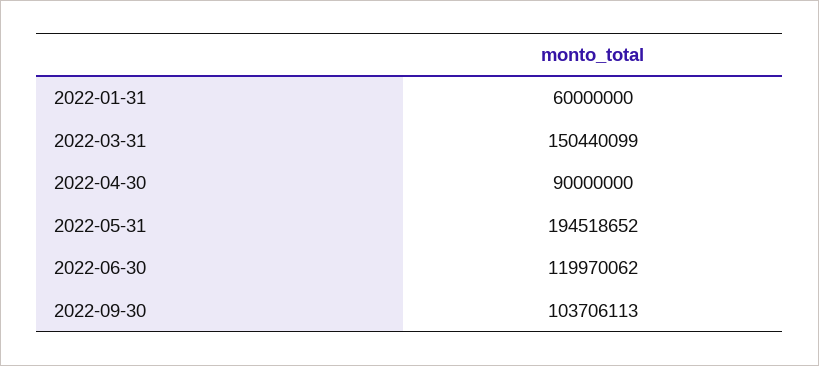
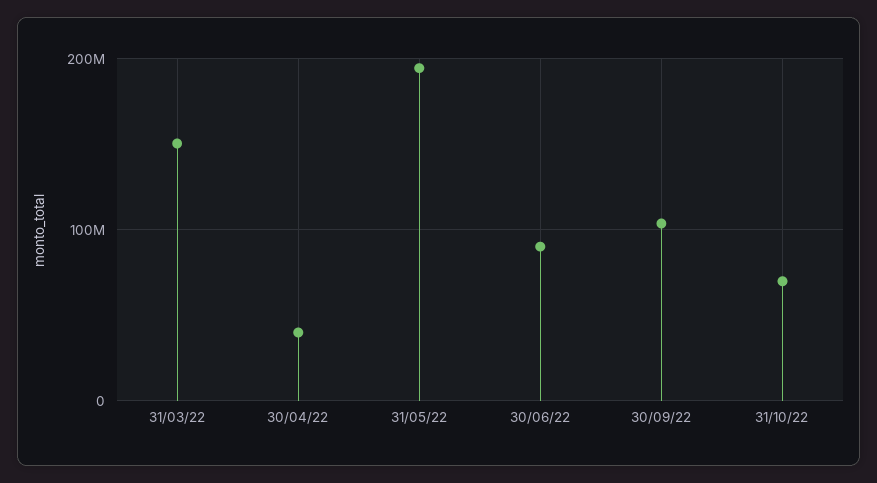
2022-01-31: 60000000 -> none
2022-04-30: 90000000 -> 40000000
2022-06-30: 119970062 -> 90000000
31/10/22: none -> 70000000

